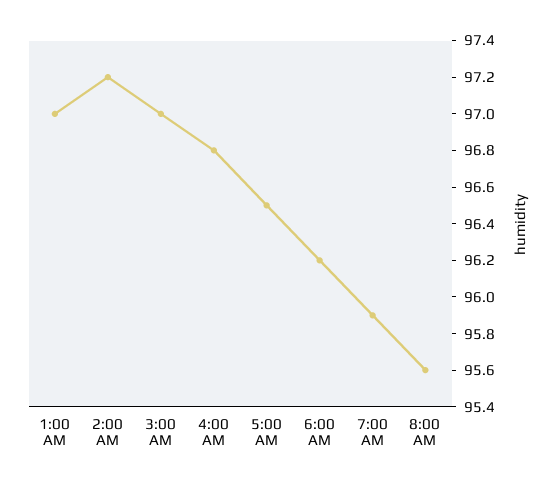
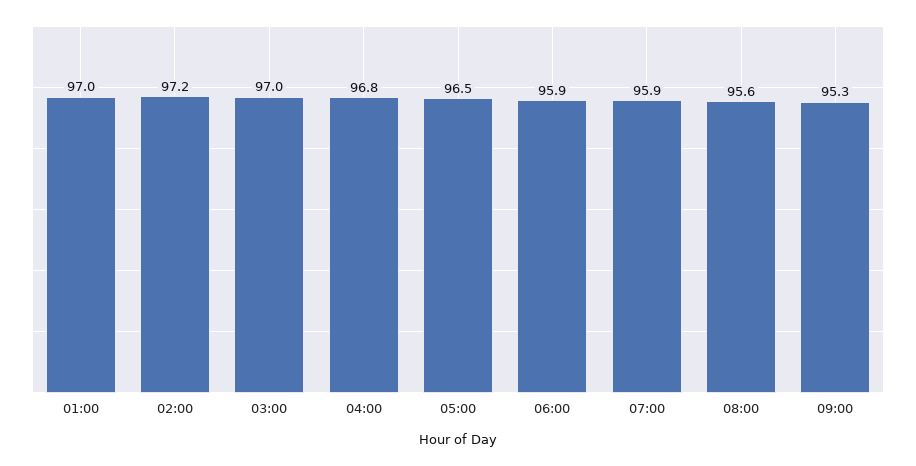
6:00 AM: 96.2 -> 95.9
09:00: none -> 95.3

